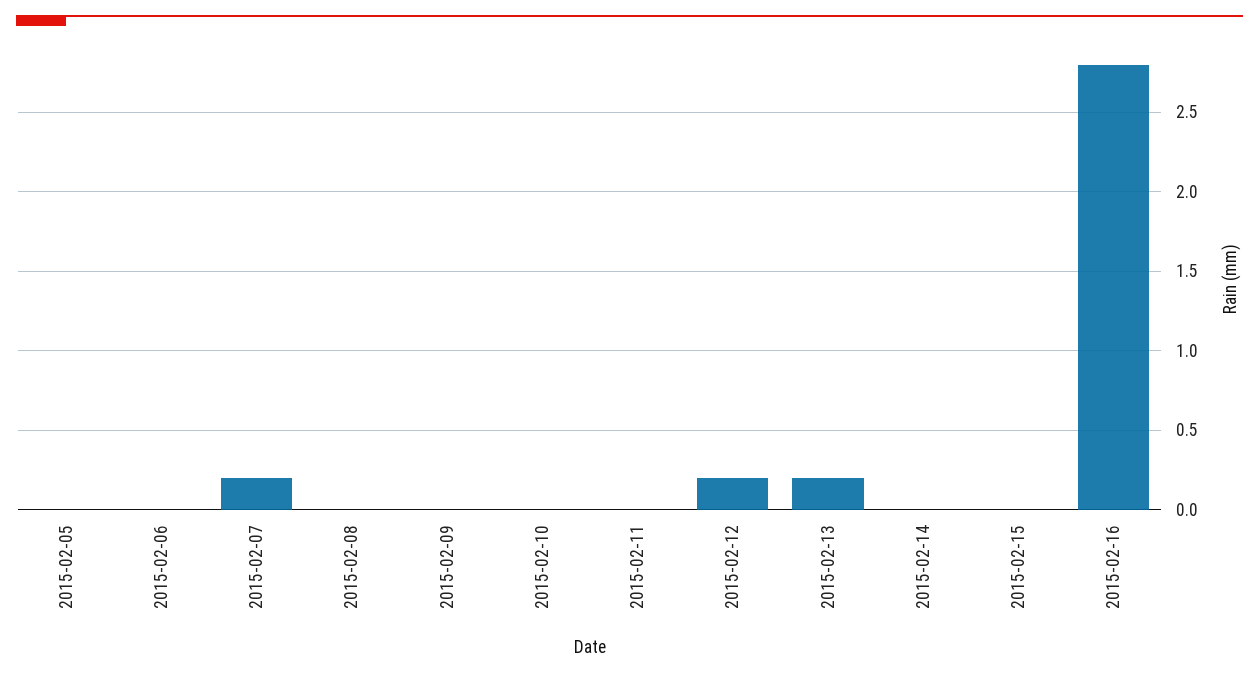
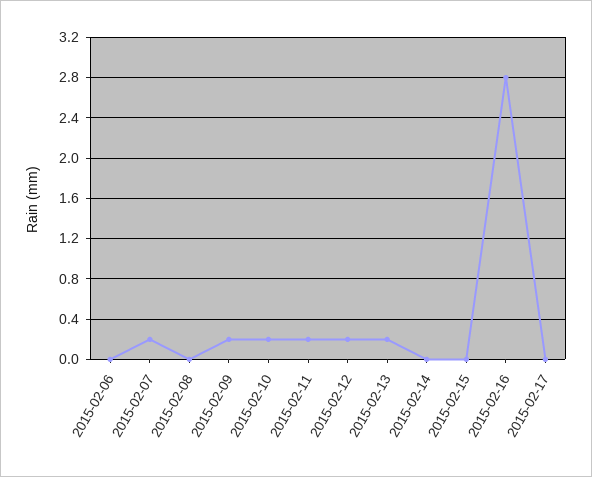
2015-02-05: 0 -> none
2015-02-09: 0 -> 0.2
2015-02-10: 0 -> 0.2
2015-02-11: 0 -> 0.2
2015-02-17: none -> 0

